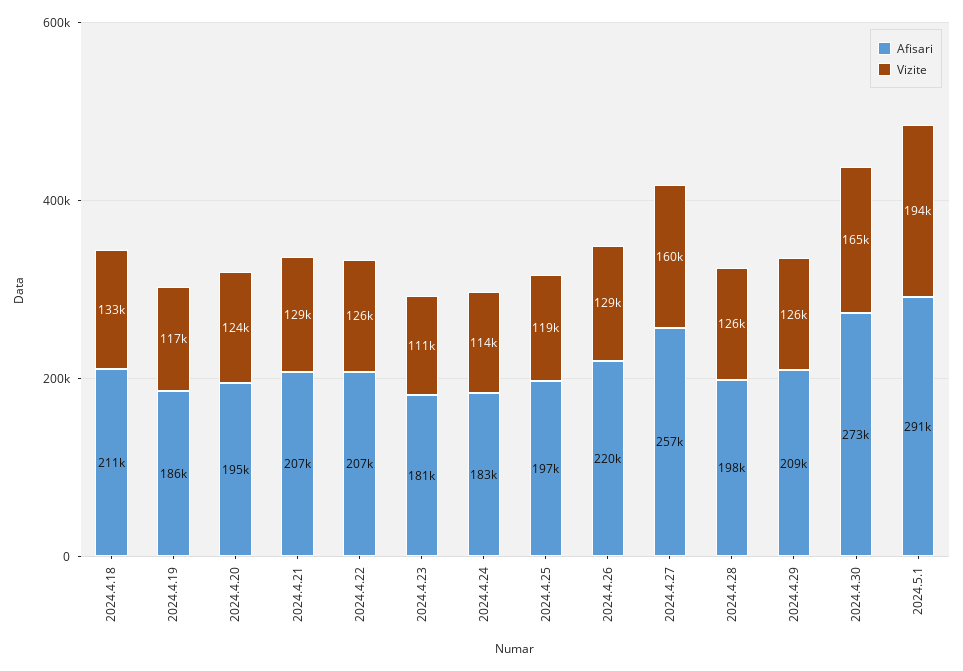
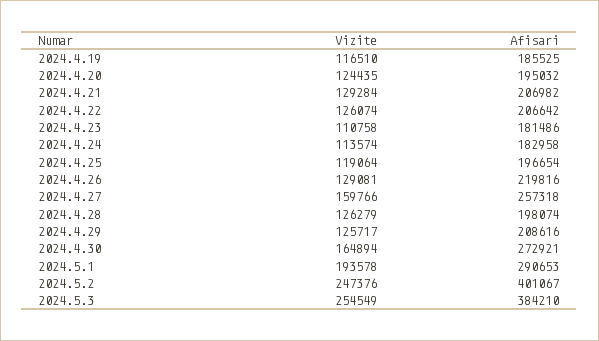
Afisari, 2024.4.18: 211000 -> none
Vizite, 2024.4.18: 133000 -> none
Vizite, 2024.5.2: none -> 247376
Afisari, 2024.5.2: none -> 401067
Vizite, 2024.5.3: none -> 254549
Afisari, 2024.5.3: none -> 384210

